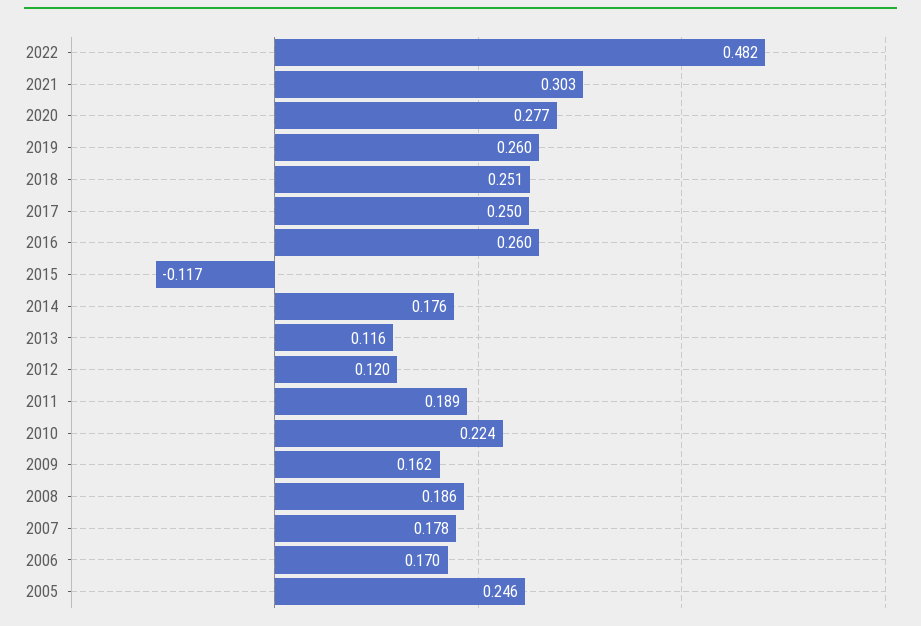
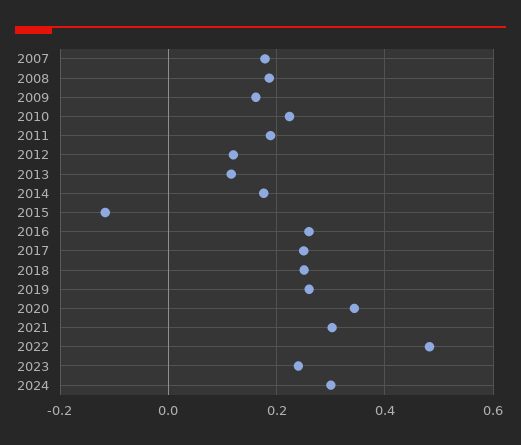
2020: 0.277 -> 0.34
2006: 0.17 -> none
2005: 0.246 -> none
2023: none -> 0.24
2024: none -> 0.3

